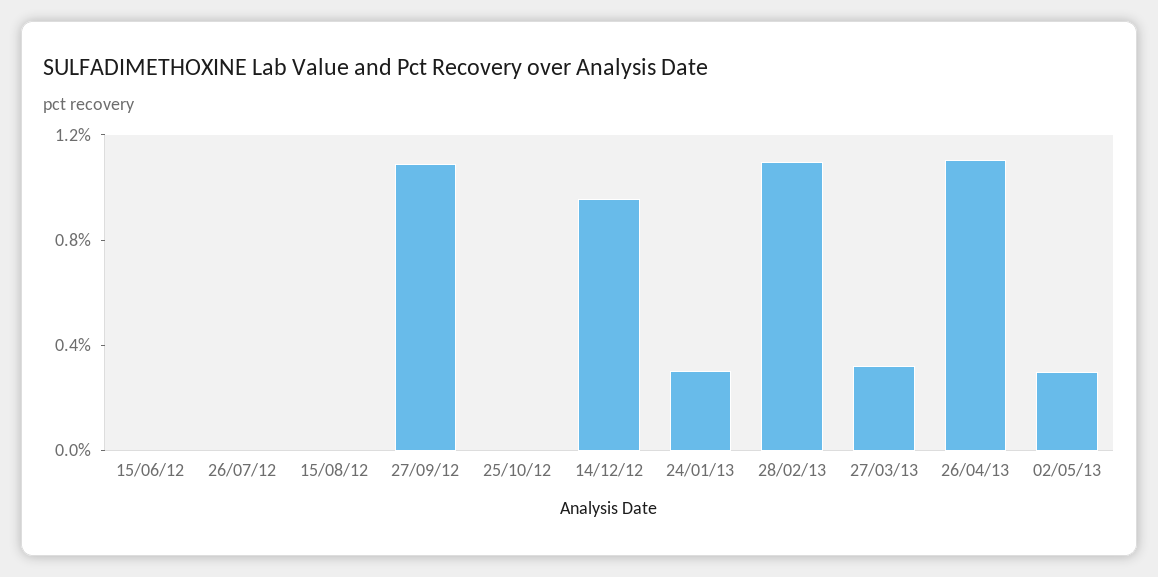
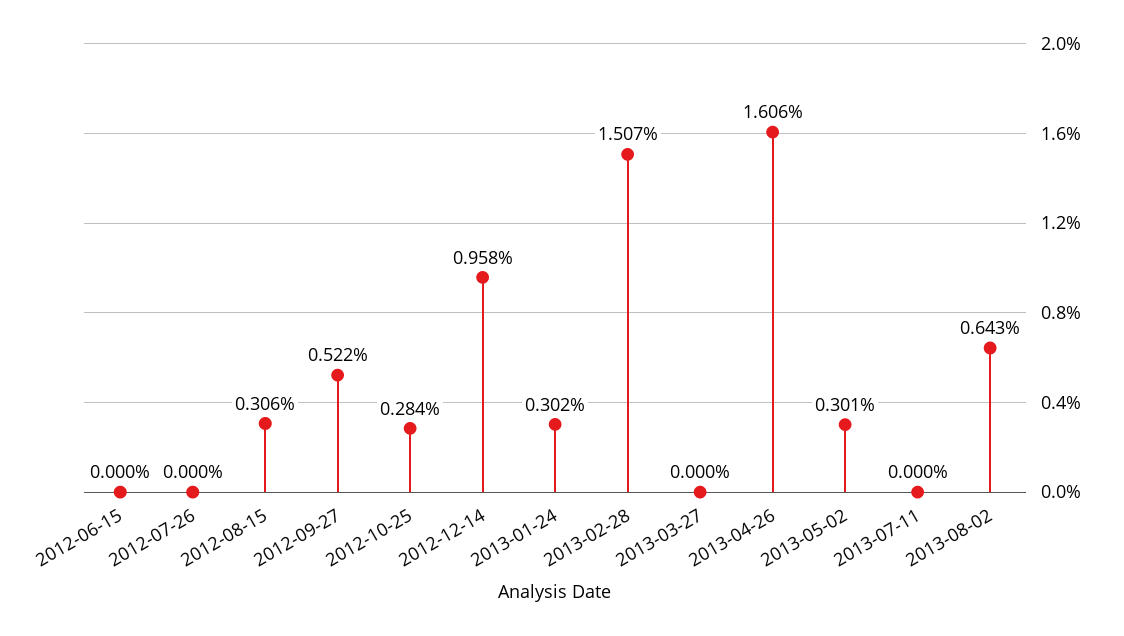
15/08/12: 0 -> 0.306
27/09/12: 1.1 -> 0.522
25/10/12: 0 -> 0.284
28/02/13: 1.1 -> 1.507
27/03/13: 0.3 -> 0
26/04/13: 1.1 -> 1.606
2013-07-11: none -> 0
2013-08-02: none -> 0.643

